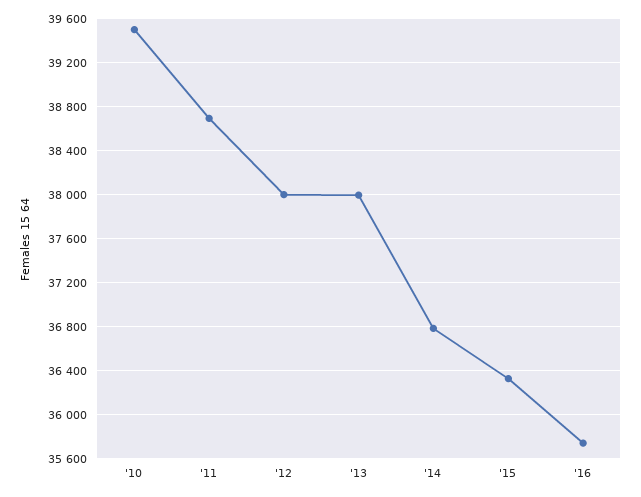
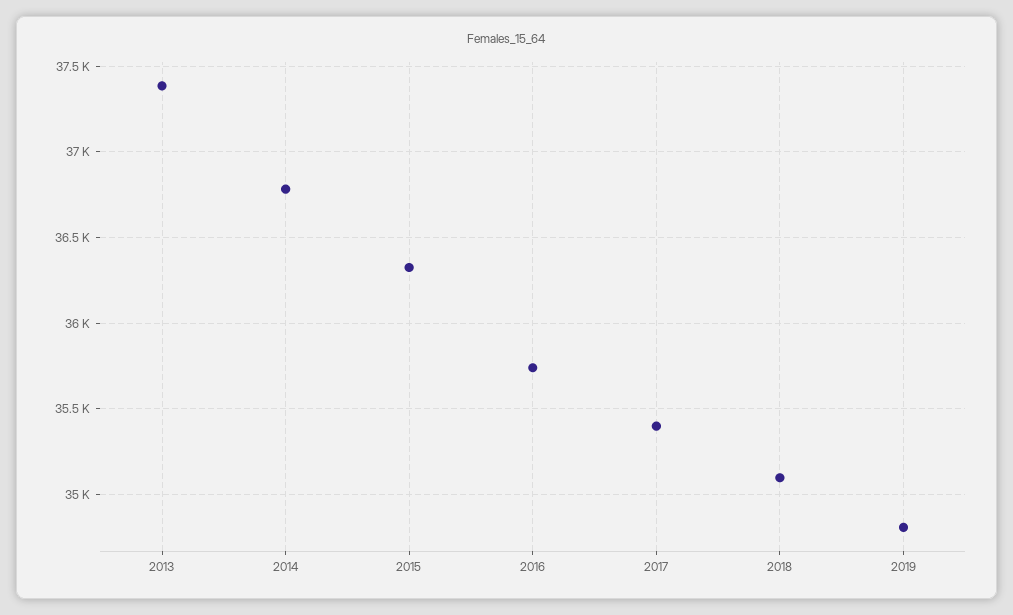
'10: 39500 -> none
'11: 38700 -> none
'12: 38000 -> none
'13: 38000 -> 37400
2017: none -> 35400
2018: none -> 35100
2019: none -> 34800

